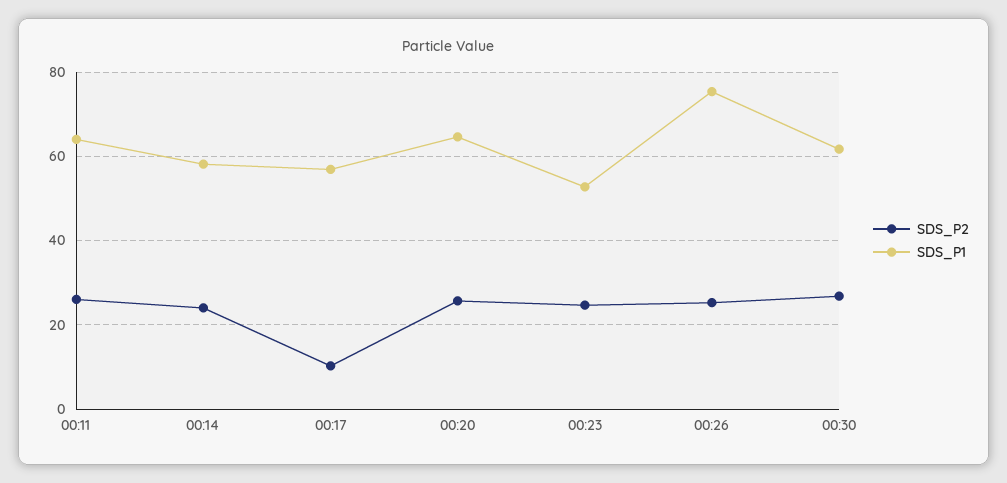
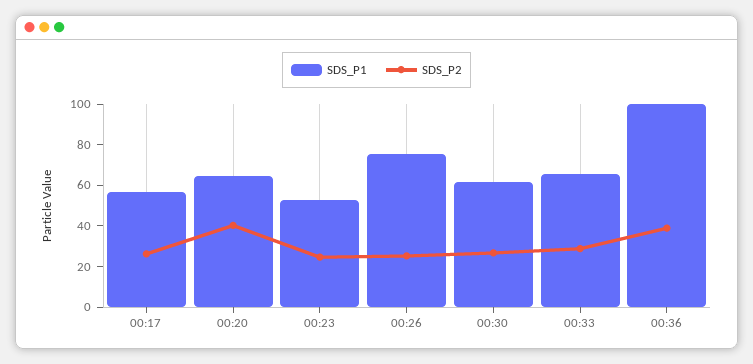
SDS_P2, 00:11: 26 -> none
SDS_P1, 00:11: 64 -> none
SDS_P2, 00:14: 24 -> none
SDS_P1, 00:14: 58 -> none
SDS_P2, 00:17: 10 -> 25
SDS_P2, 00:20: 26 -> 40
SDS_P1, 00:33: none -> 65
SDS_P2, 00:33: none -> 30
SDS_P1, 00:36: none -> 100
SDS_P2, 00:36: none -> 40

